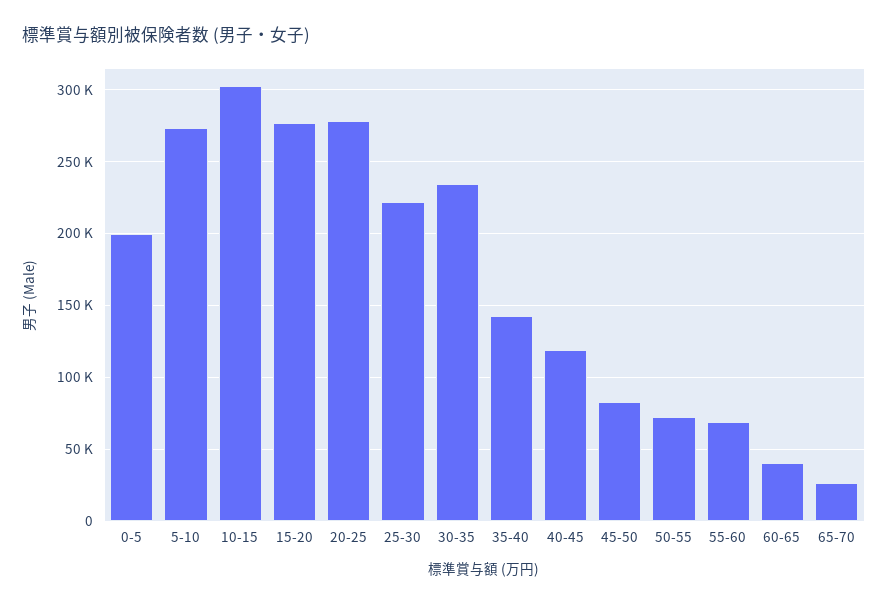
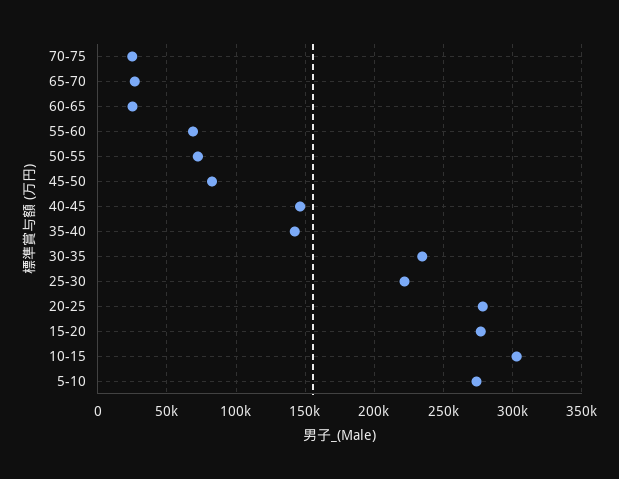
0-5: 200000 -> none
40-45: 120000 -> 145000
60-65: 40000 -> 25000
70-75: none -> 25000

